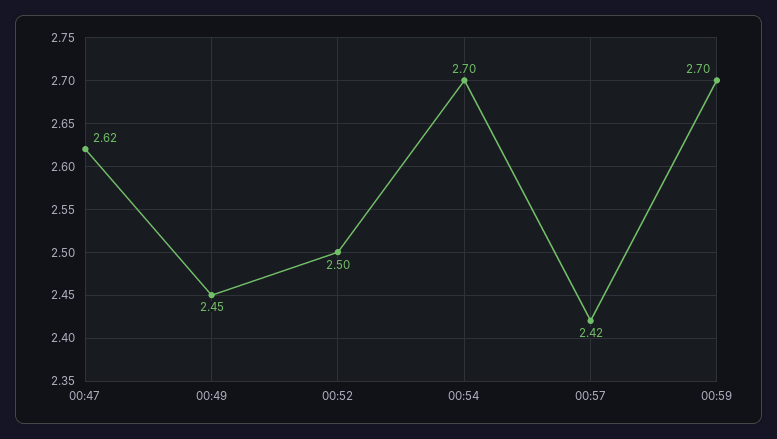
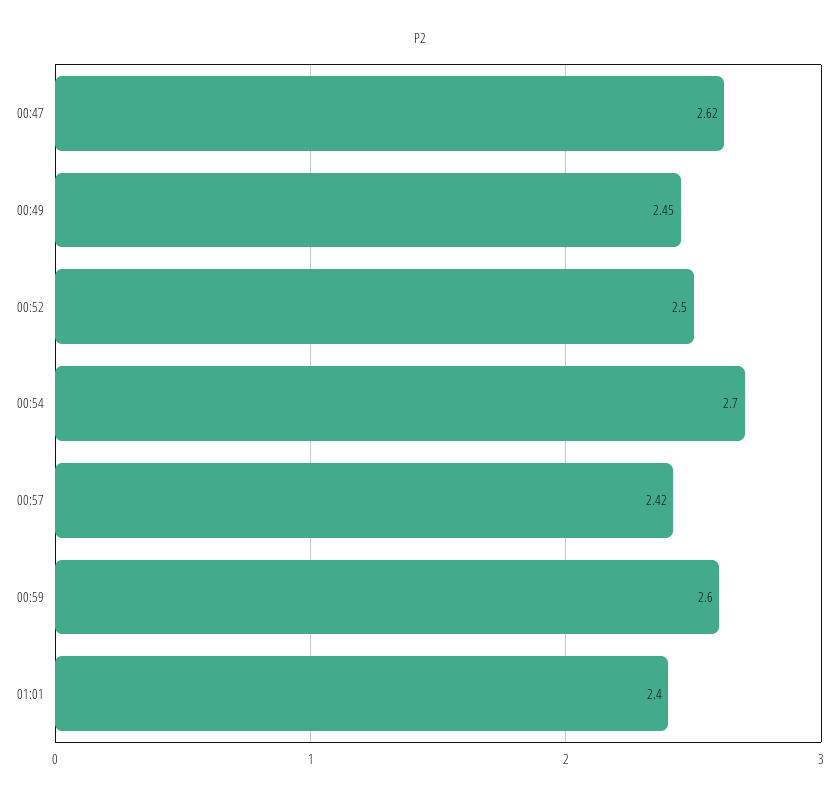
00:59: 2.7 -> 2.6
01:01: none -> 2.4

